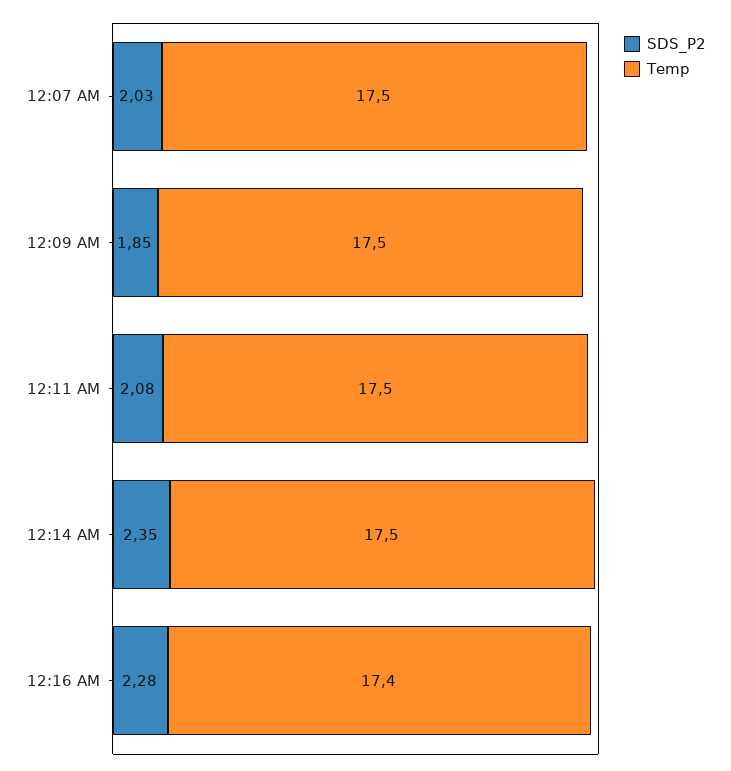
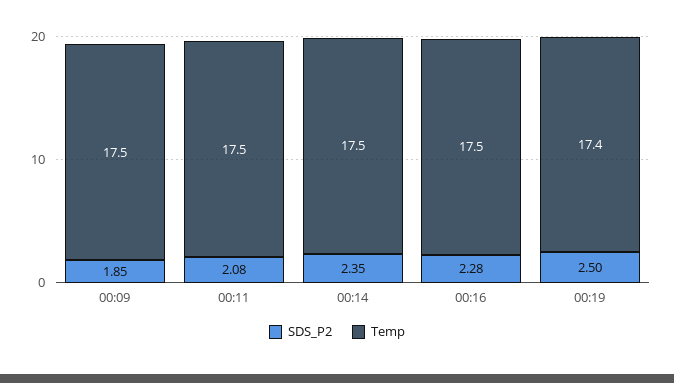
SDS_P2, 12:07 AM: 2.03 -> none
Temp, 12:07 AM: 17.5 -> none
Temp, 12:16 AM: 17.4 -> 17.5
SDS_P2, 00:19: none -> 2.5
Temp, 00:19: none -> 17.4

